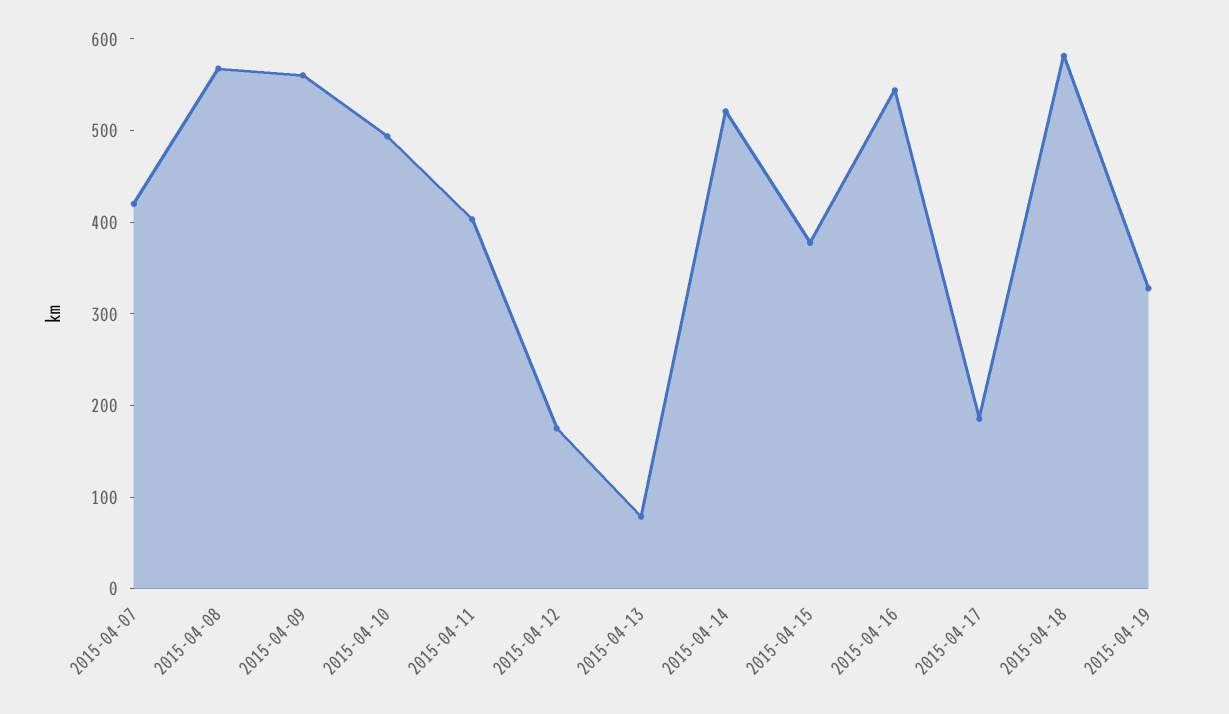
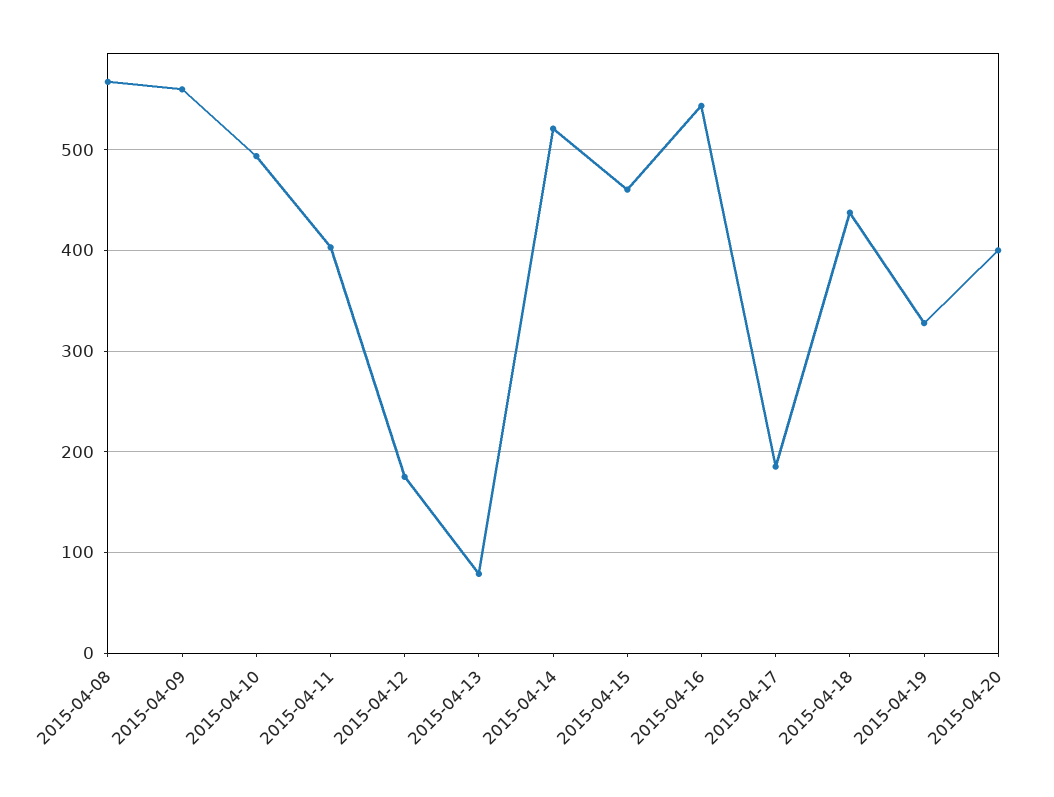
2015-04-07: 420 -> none
2015-04-15: 380 -> 460
2015-04-18: 580 -> 440
2015-04-20: none -> 400

